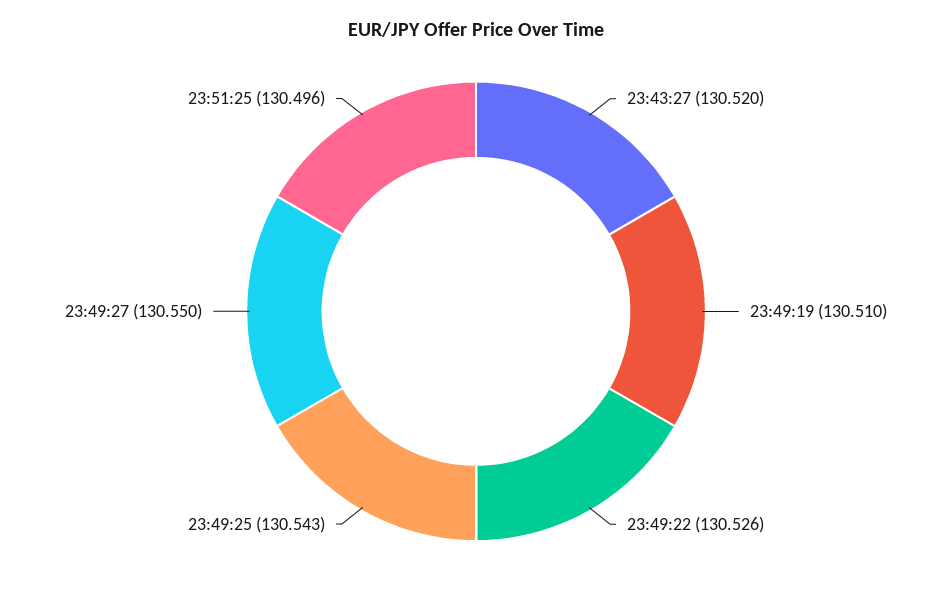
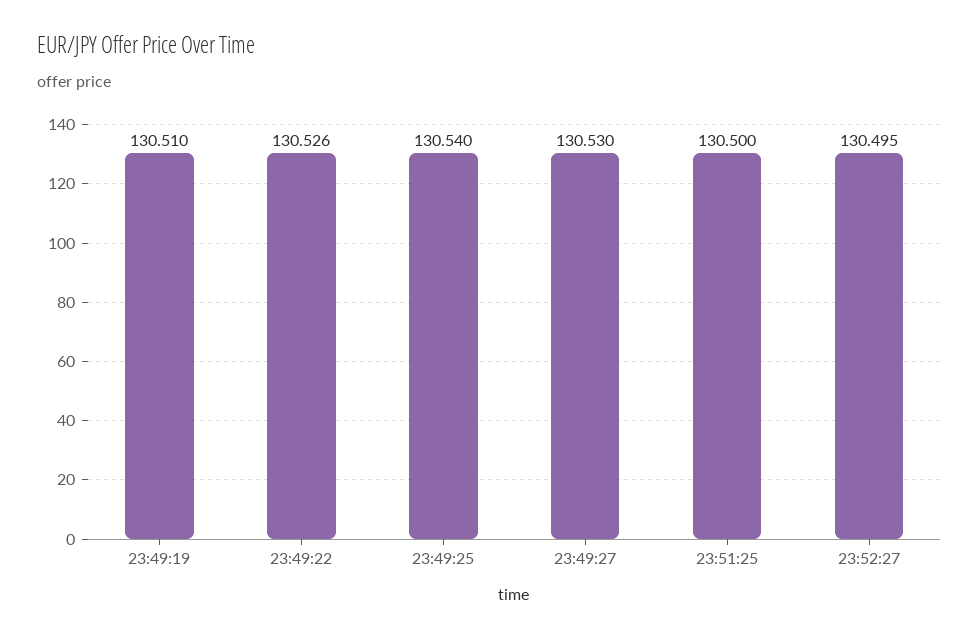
23:43:27: 130.52 -> none
23:49:25: 130.543 -> 130.54
23:49:27: 130.55 -> 130.53
23:51:25: 130.496 -> 130.5
23:52:27: none -> 130.495

